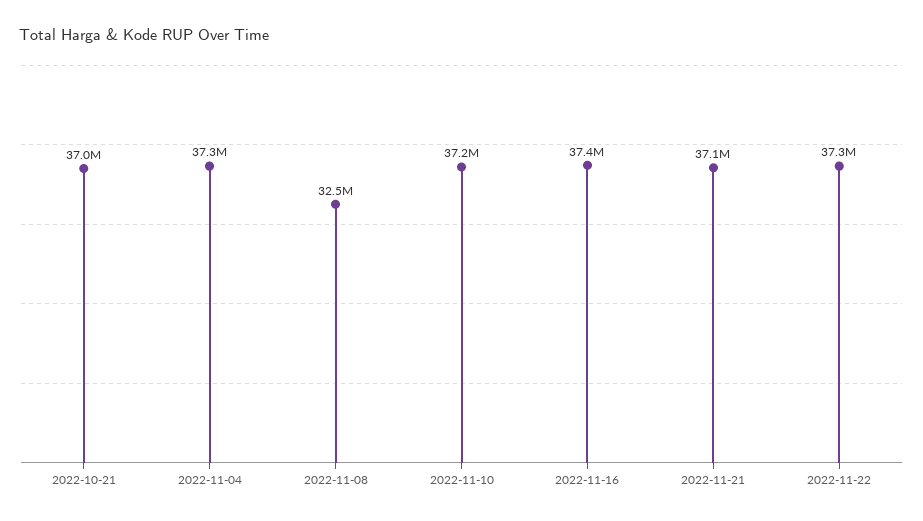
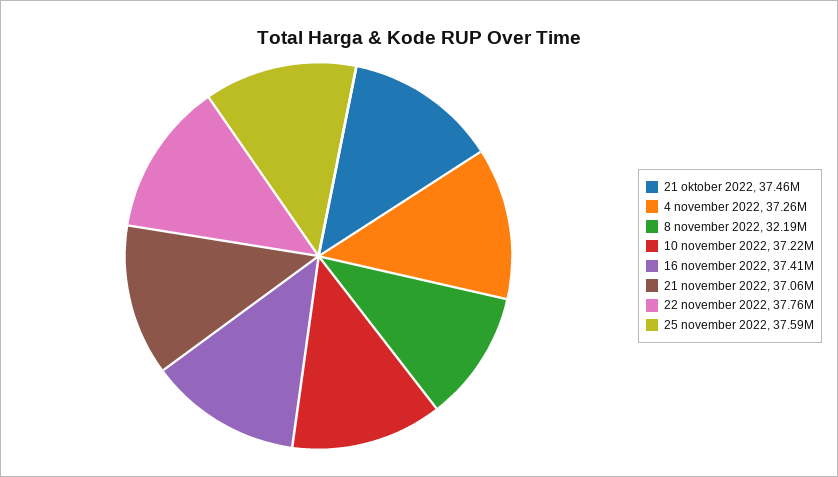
2022-10-21: 37000000 -> 37460000
2022-11-08: 32500000 -> 32190000
2022-11-22: 37300000 -> 37760000
25 november 2022: none -> 37590000

